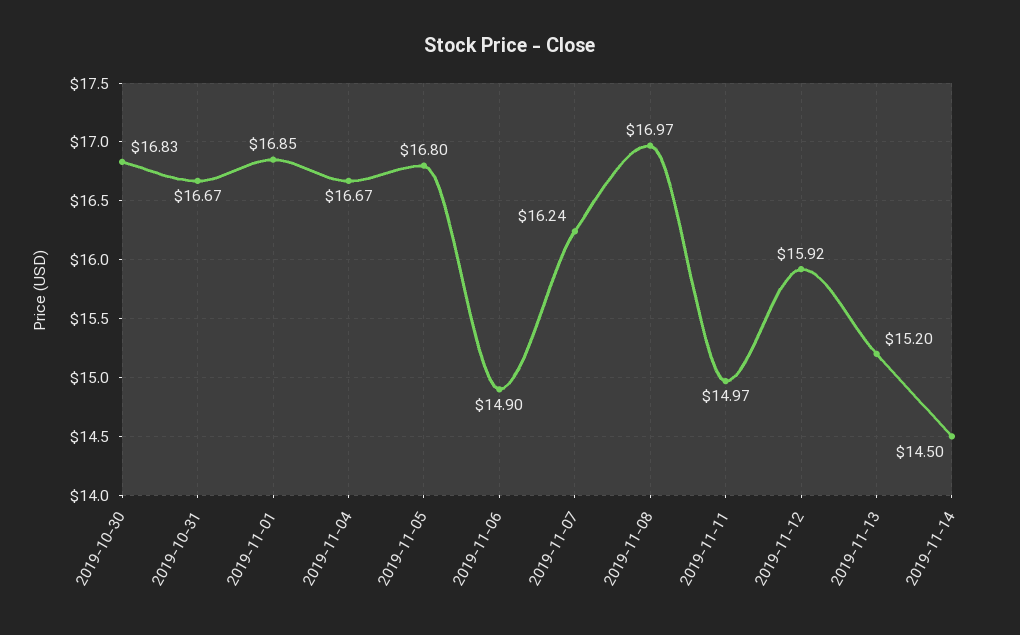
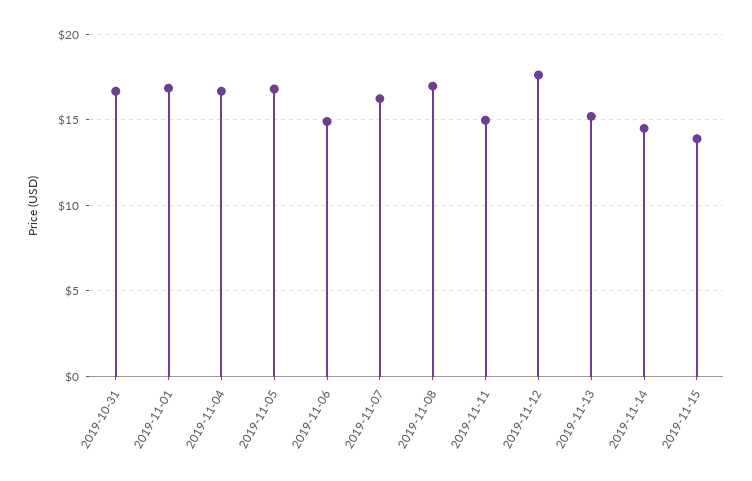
2019-10-30: 16.83 -> none
2019-11-12: 15.92 -> 17.5
2019-11-15: none -> 14

